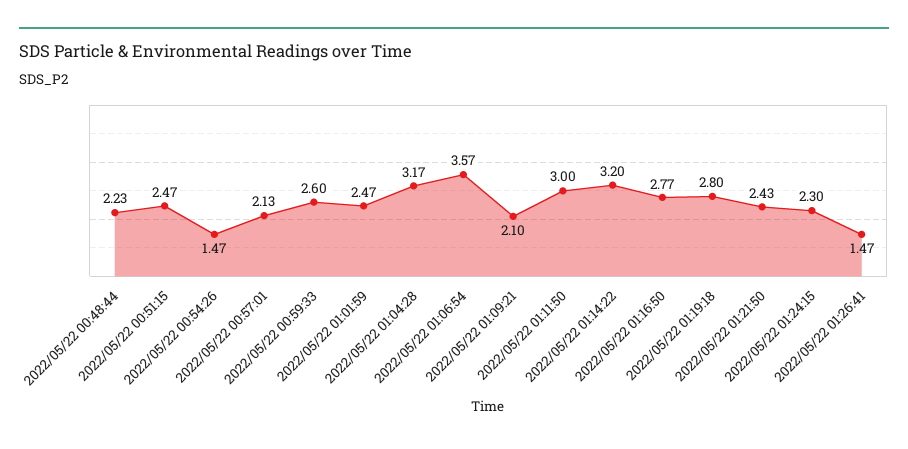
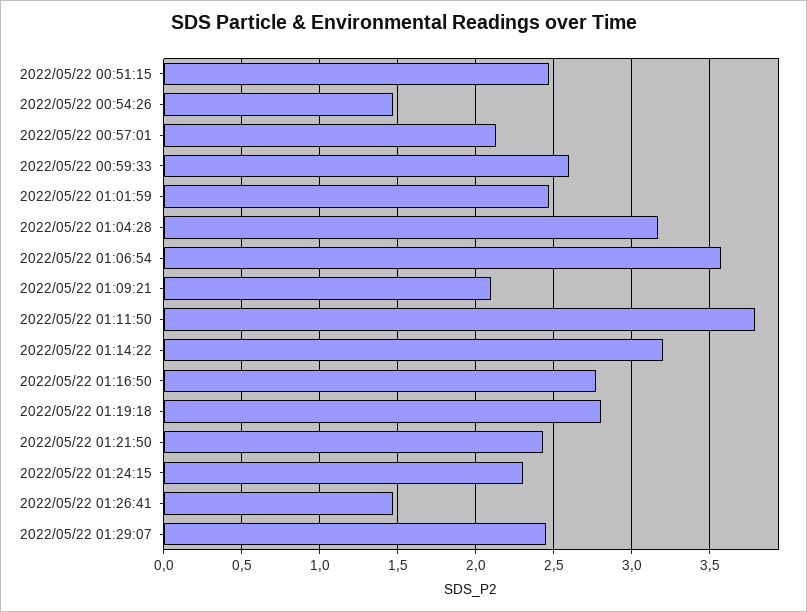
2022/05/22 00:48:44: 2.23 -> none
2022/05/22 01:11:50: 3 -> 3.8
2022/05/22 01:29:07: none -> 2.45

